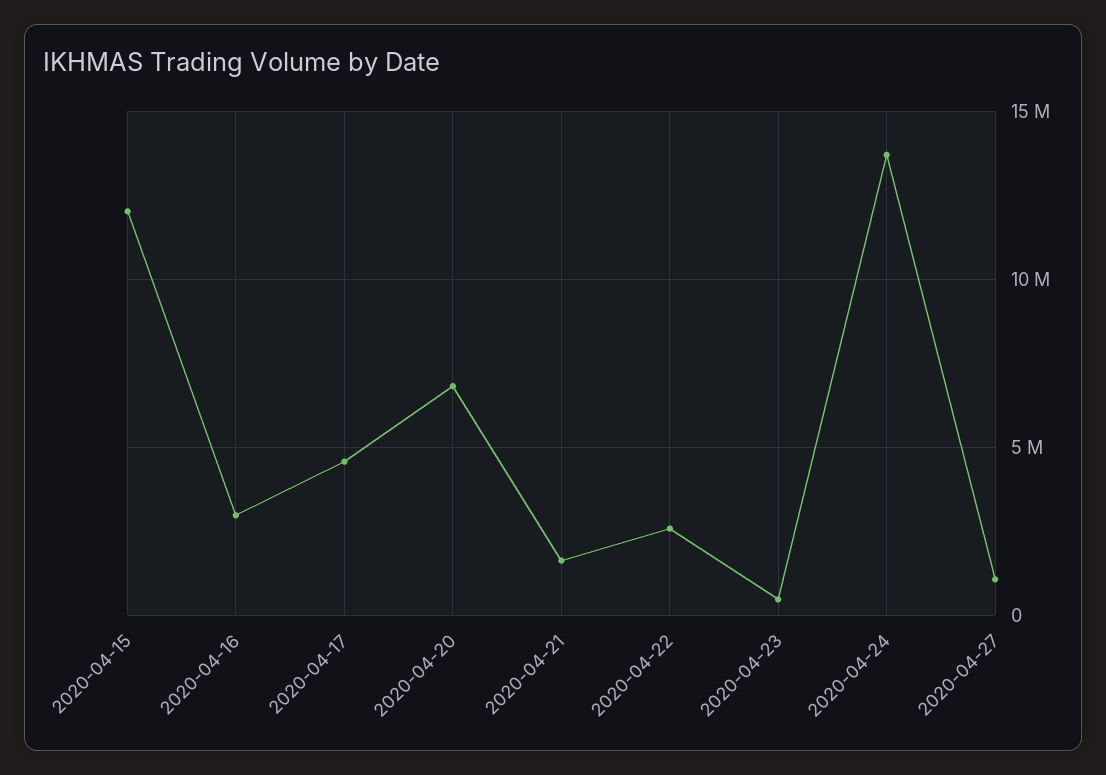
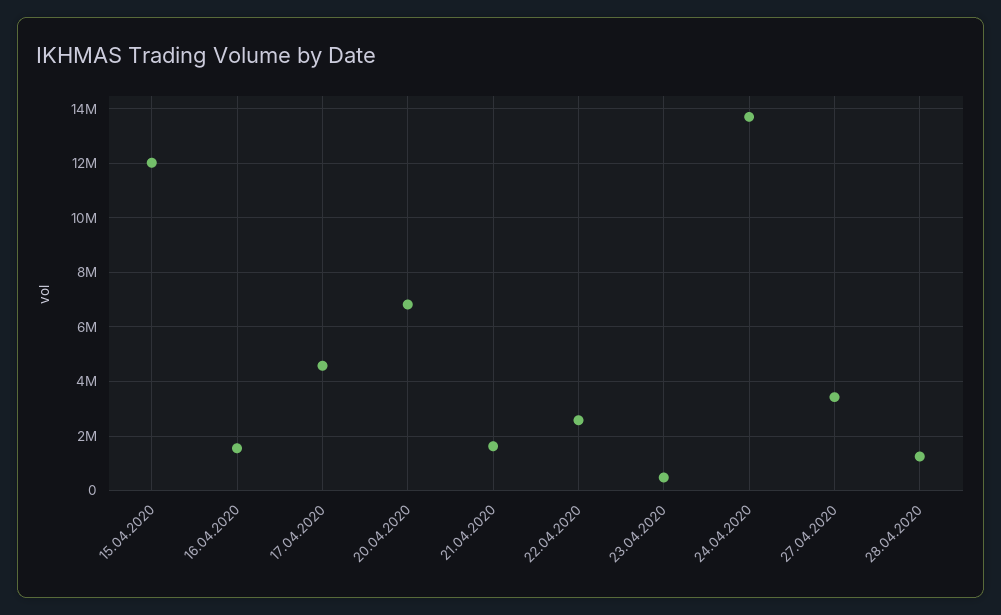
2020-04-16: 3000000 -> 1500000
2020-04-27: 1000000 -> 3500000
28.04.2020: none -> 1250000

